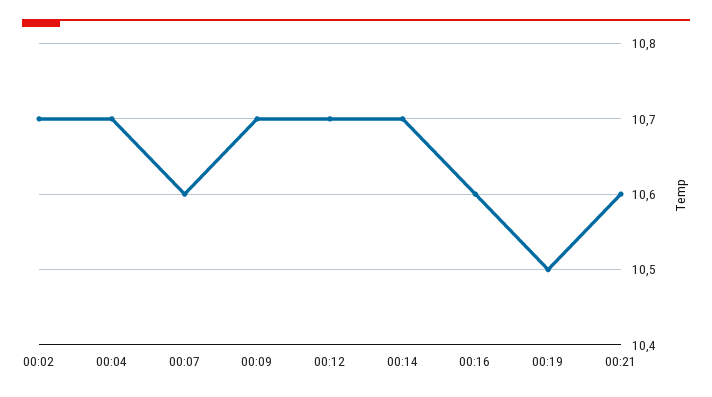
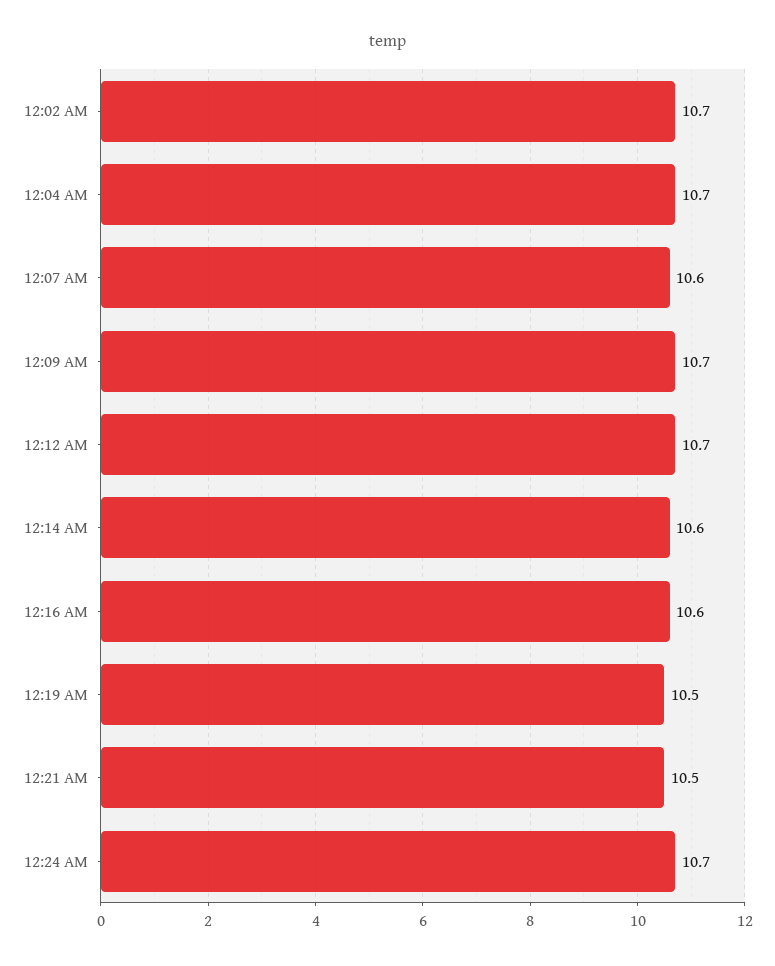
00:14: 10.7 -> 10.6
00:21: 10.6 -> 10.5
12:24 AM: none -> 10.7

